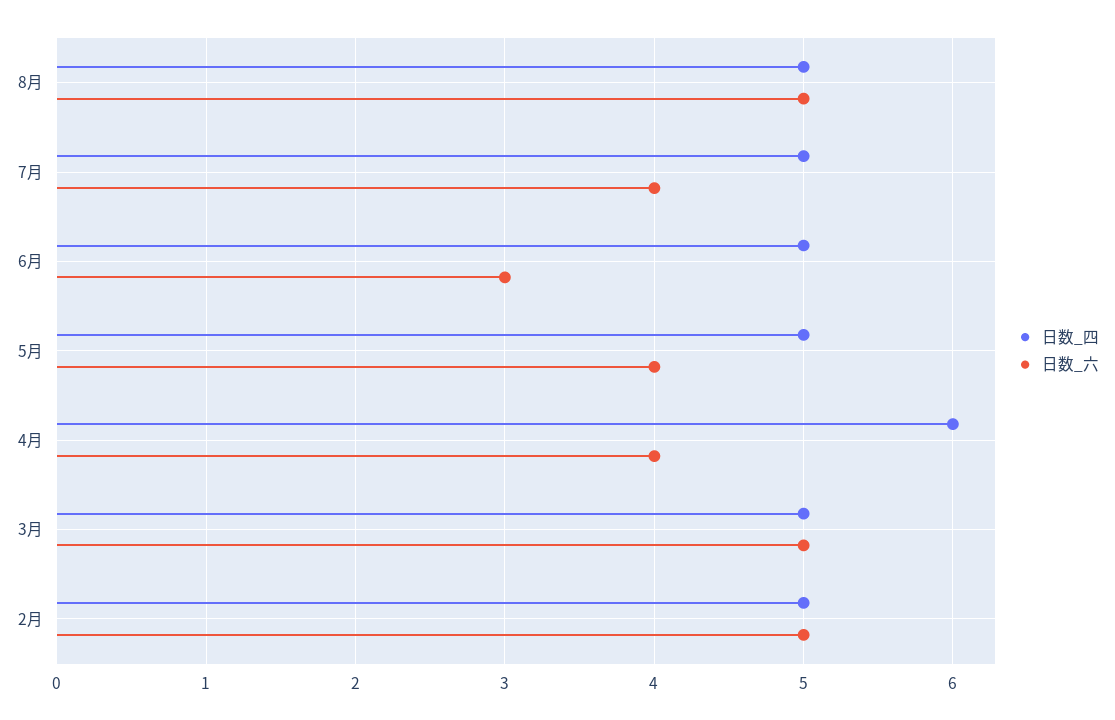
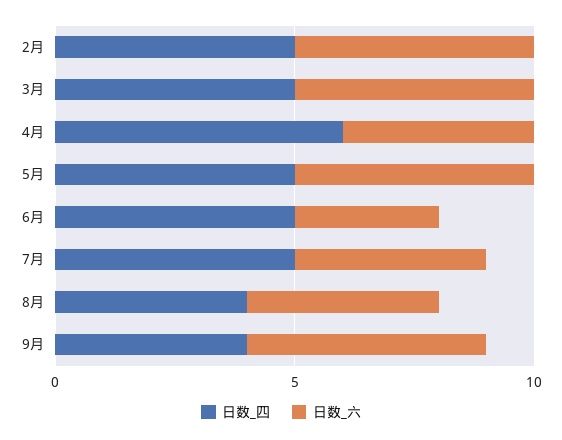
日数_四, 8月: 5 -> 4
日数_六, 8月: 5 -> 4
日数_六, 5月: 4 -> 5
日数_四, 9月: none -> 4
日数_六, 9月: none -> 5

